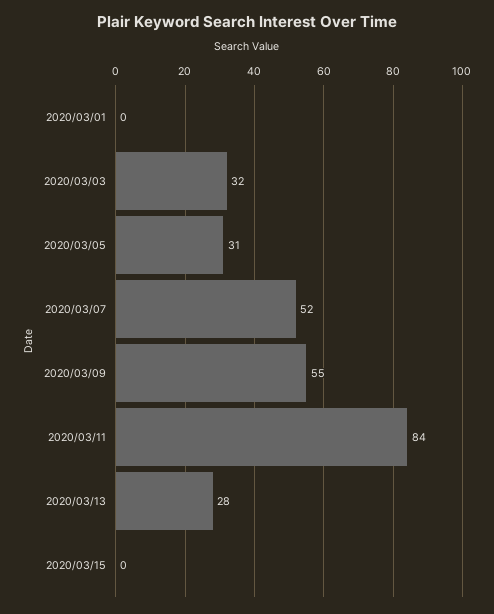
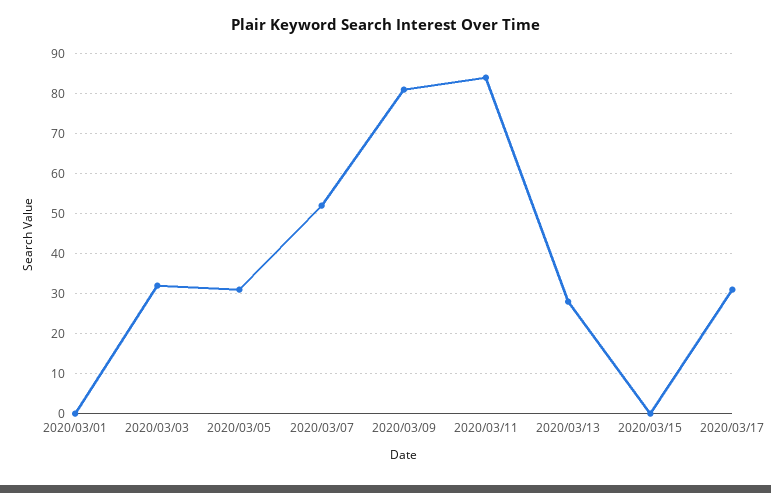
2020/03/09: 55 -> 80
2020/03/17: none -> 30

